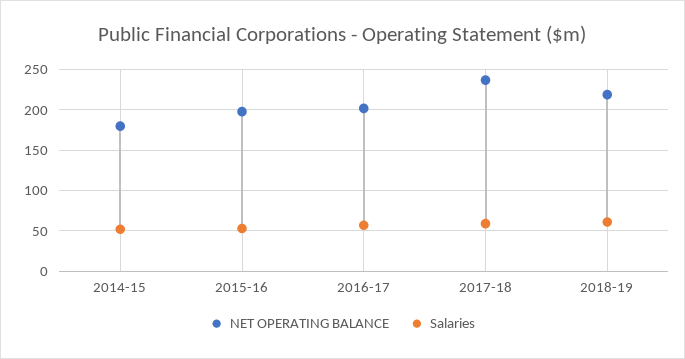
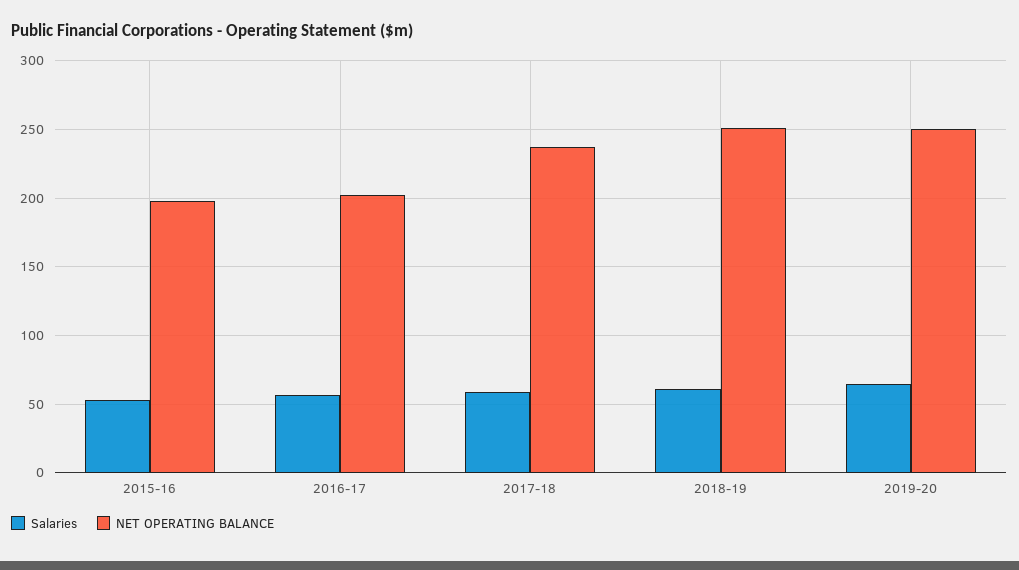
NET OPERATING BALANCE, 2014-15: 180 -> none
Salaries, 2014-15: 50 -> none
NET OPERATING BALANCE, 2018-19: 220 -> 250
Salaries, 2019-20: none -> 65
NET OPERATING BALANCE, 2019-20: none -> 250

